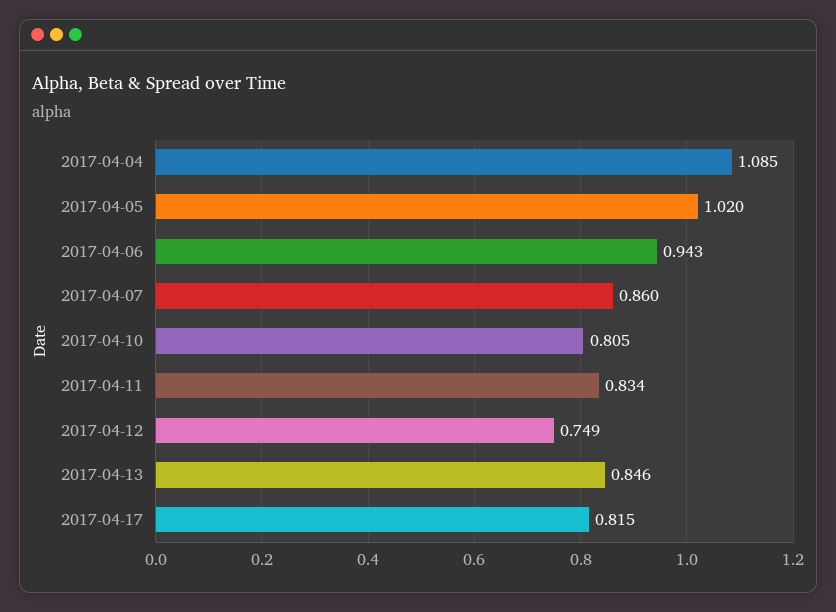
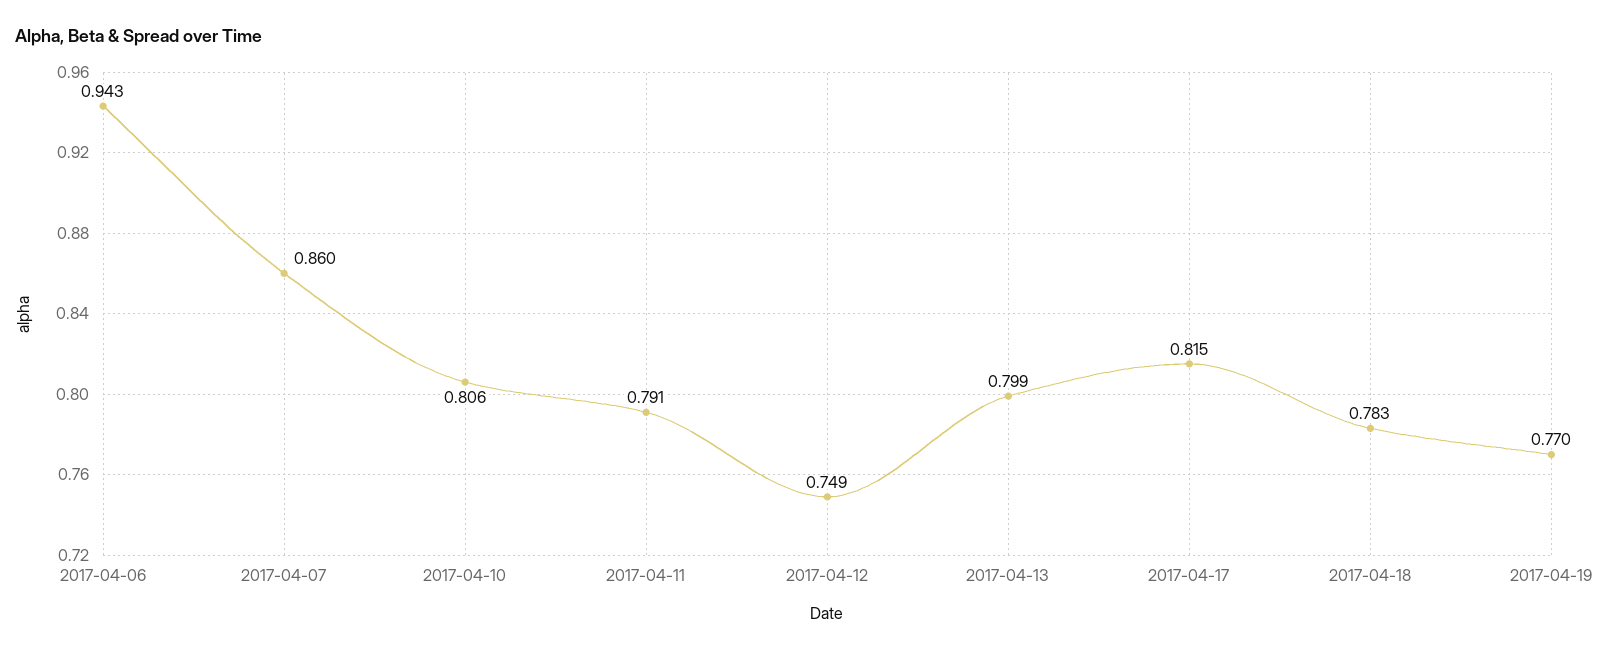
2017-04-04: 1.085 -> none
2017-04-05: 1.02 -> none
2017-04-10: 0.805 -> 0.806
2017-04-11: 0.834 -> 0.791
2017-04-13: 0.846 -> 0.799
2017-04-18: none -> 0.783
2017-04-19: none -> 0.77

